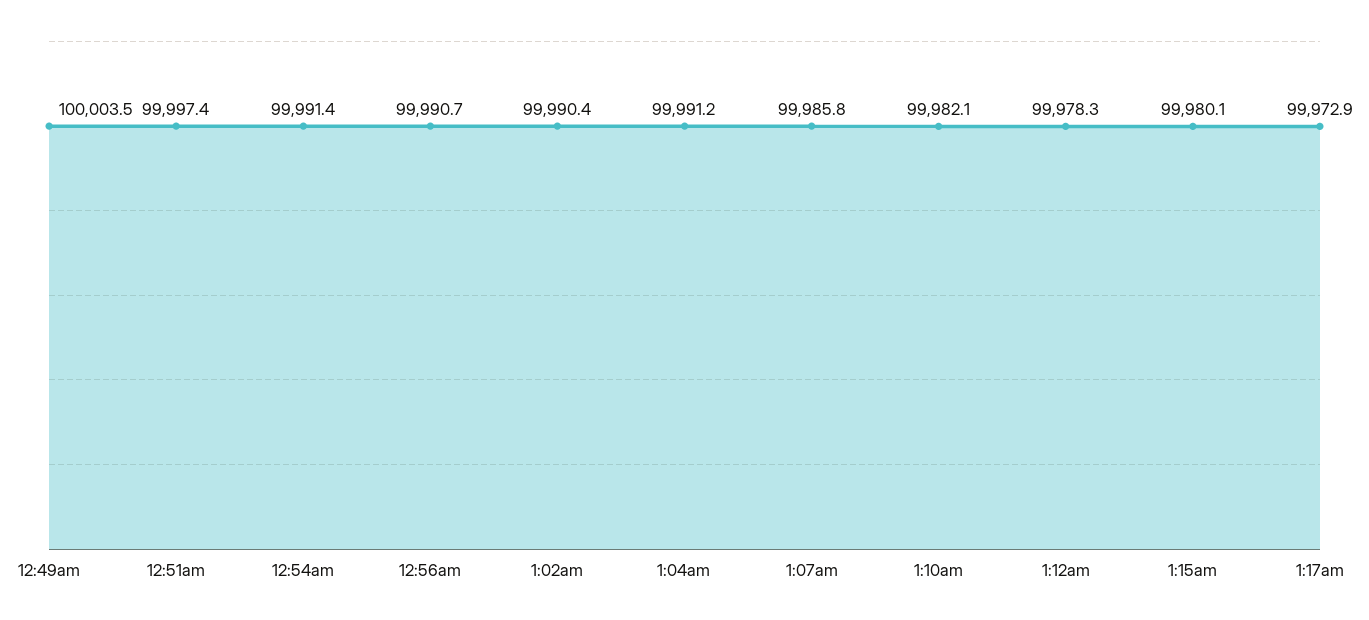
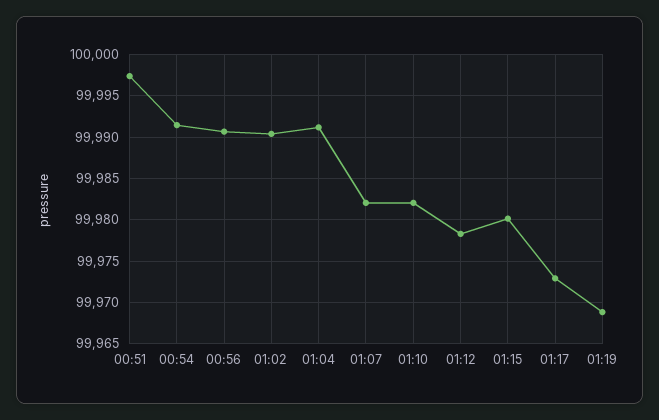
12:49am: 100003.5 -> none
1:07am: 99985.8 -> 99982
01:19: none -> 99969

